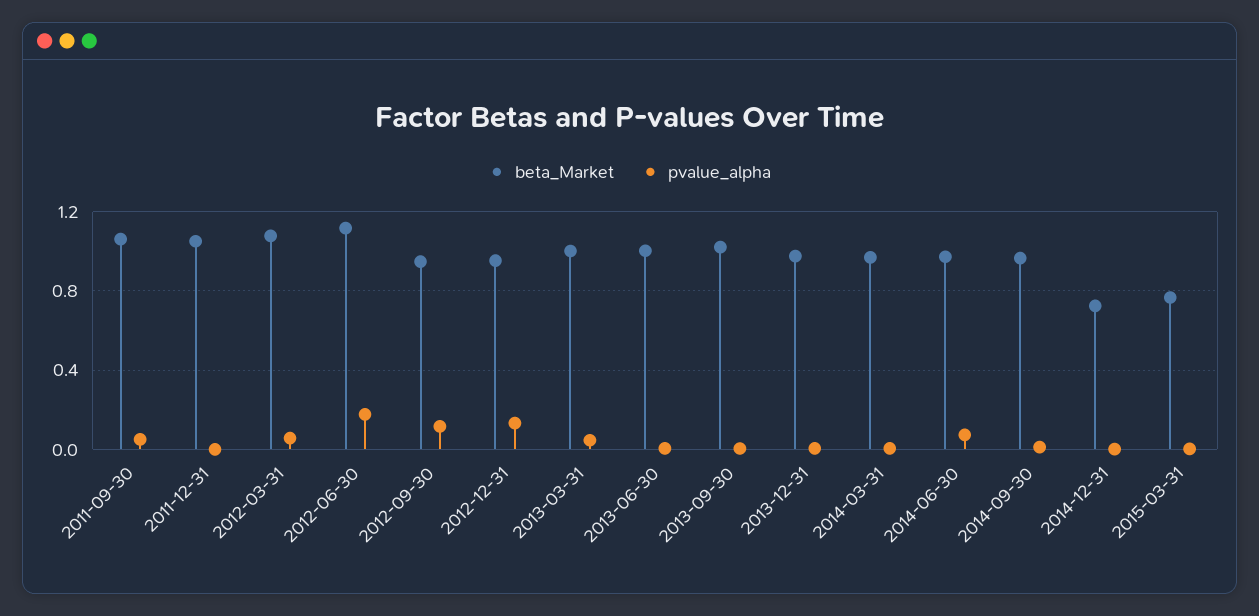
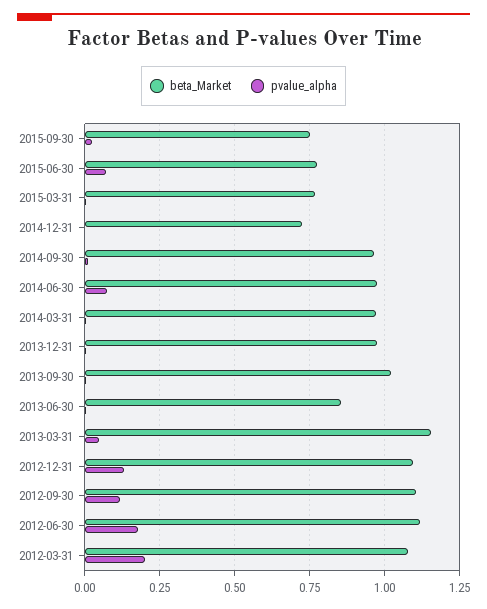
beta_Market, 2011-09-30: 1.05 -> none
pvalue_alpha, 2011-09-30: 0.05 -> none
beta_Market, 2011-12-31: 1.05 -> none
pvalue_alpha, 2011-12-31: 0 -> none
pvalue_alpha, 2012-03-31: 0.05 -> 0.2
beta_Market, 2012-09-30: 0.95 -> 1.1
beta_Market, 2012-12-31: 0.95 -> 1.1
beta_Market, 2013-03-31: 1 -> 1.15
beta_Market, 2013-06-30: 1 -> 0.85
beta_Market, 2015-09-30: none -> 0.75
pvalue_alpha, 2015-09-30: none -> 0.025
beta_Market, 2015-06-30: none -> 0.775
pvalue_alpha, 2015-06-30: none -> 0.075

